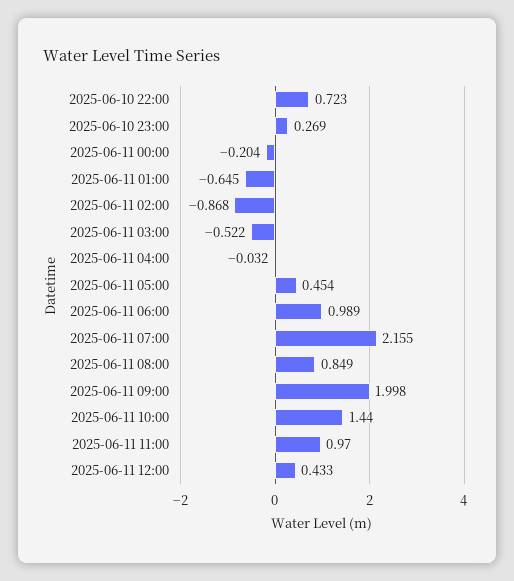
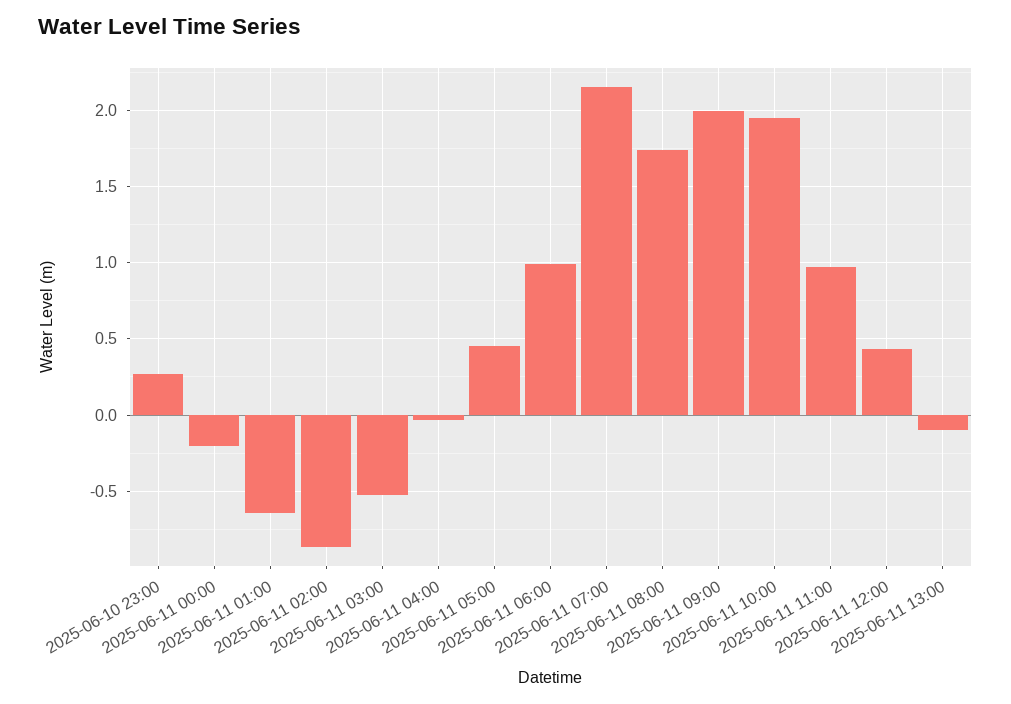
2025-06-10 22:00: 0.723 -> none
2025-06-11 08:00: 0.849 -> 1.75
2025-06-11 10:00: 1.44 -> 1.95
2025-06-11 13:00: none -> -0.1

